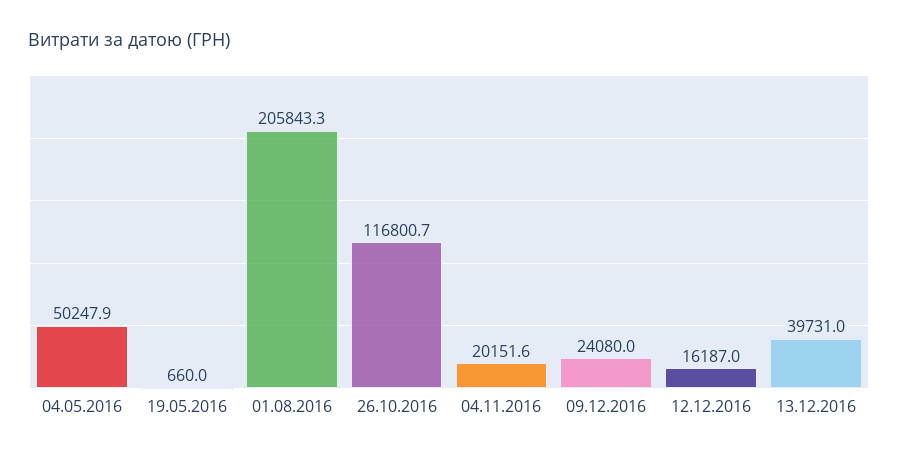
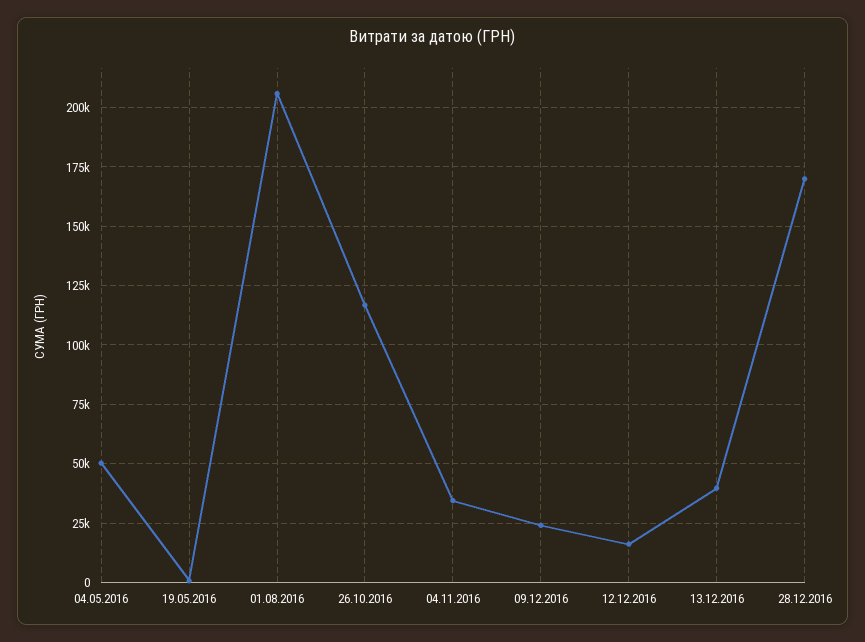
04.11.2016: 20151.6 -> 35000
28.12.2016: none -> 170000

